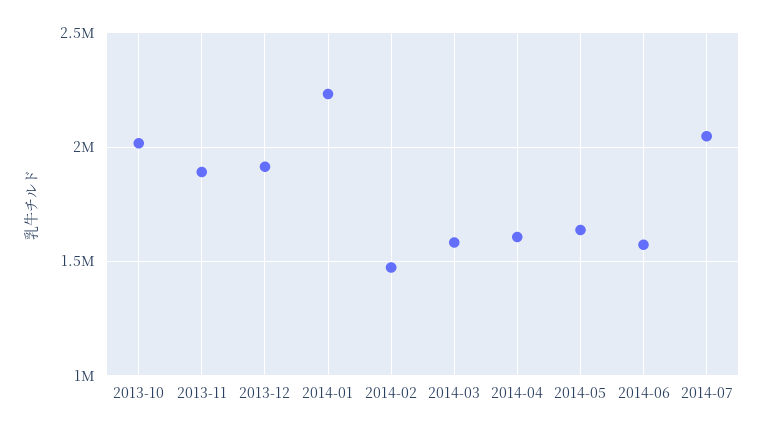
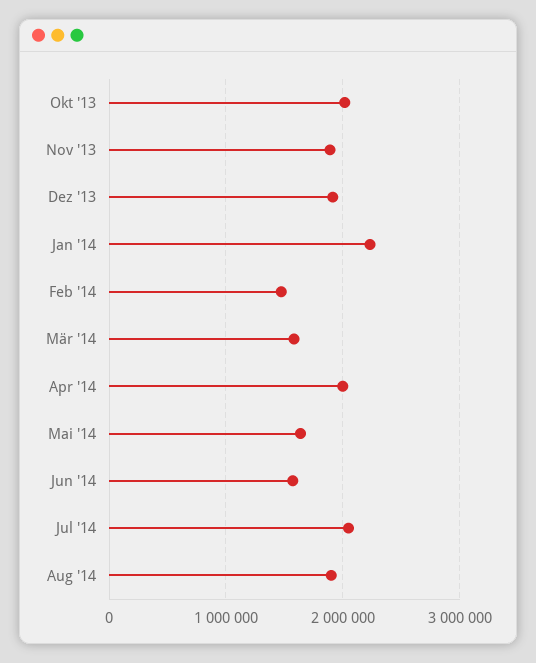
2014-04: 1600000 -> 2000000
Aug '14: none -> 1900000

